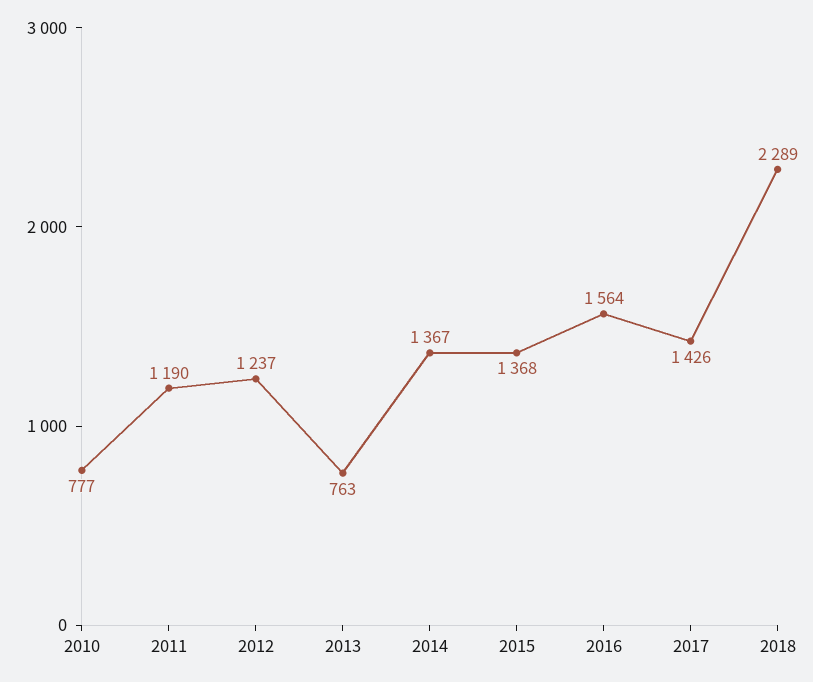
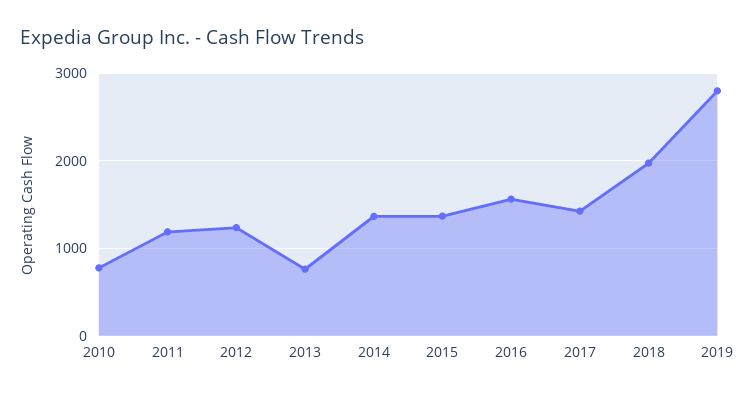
2018: 2289 -> 2000
2019: none -> 2800

